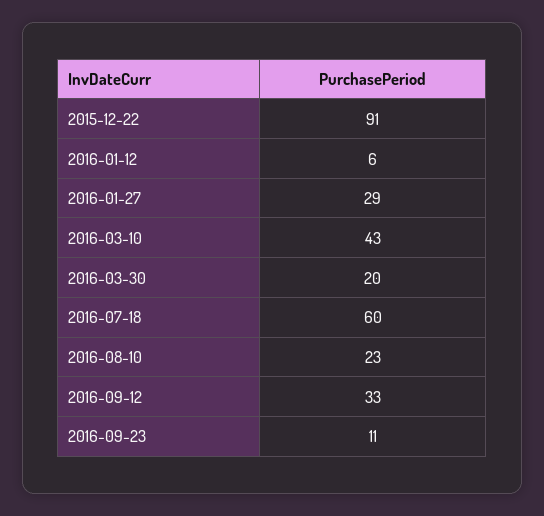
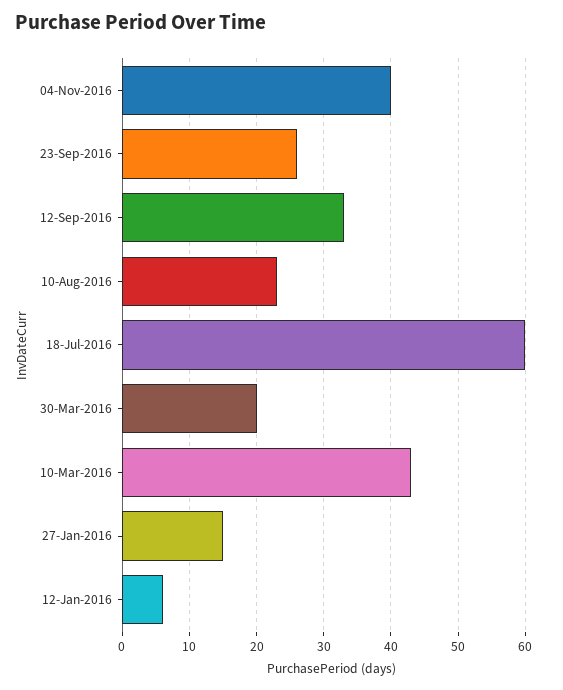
2015-12-22: 91 -> none
2016-01-27: 29 -> 15
2016-09-23: 11 -> 26
04-Nov-2016: none -> 40

